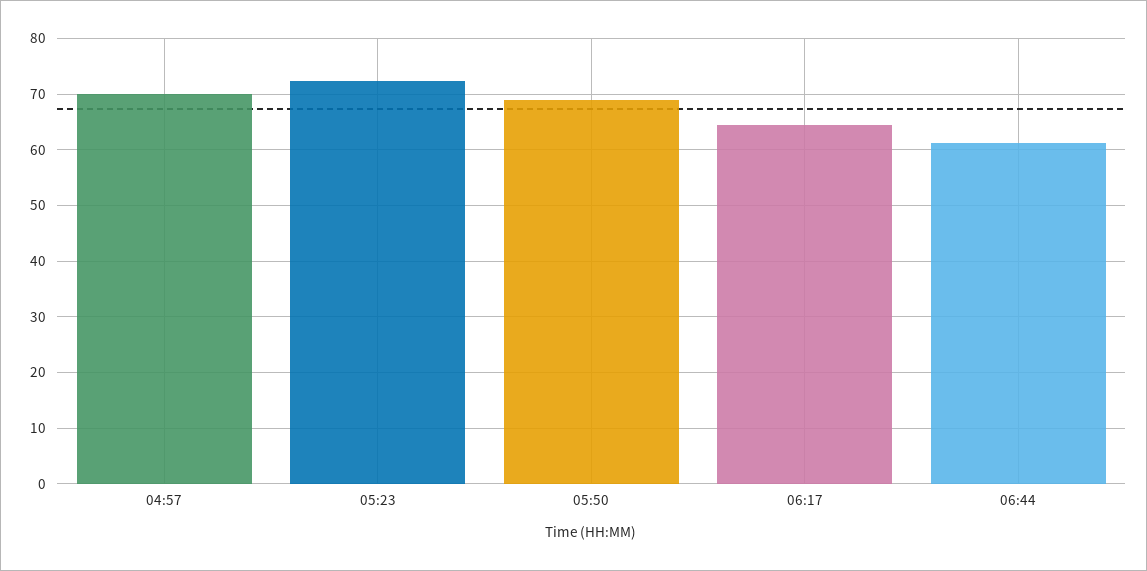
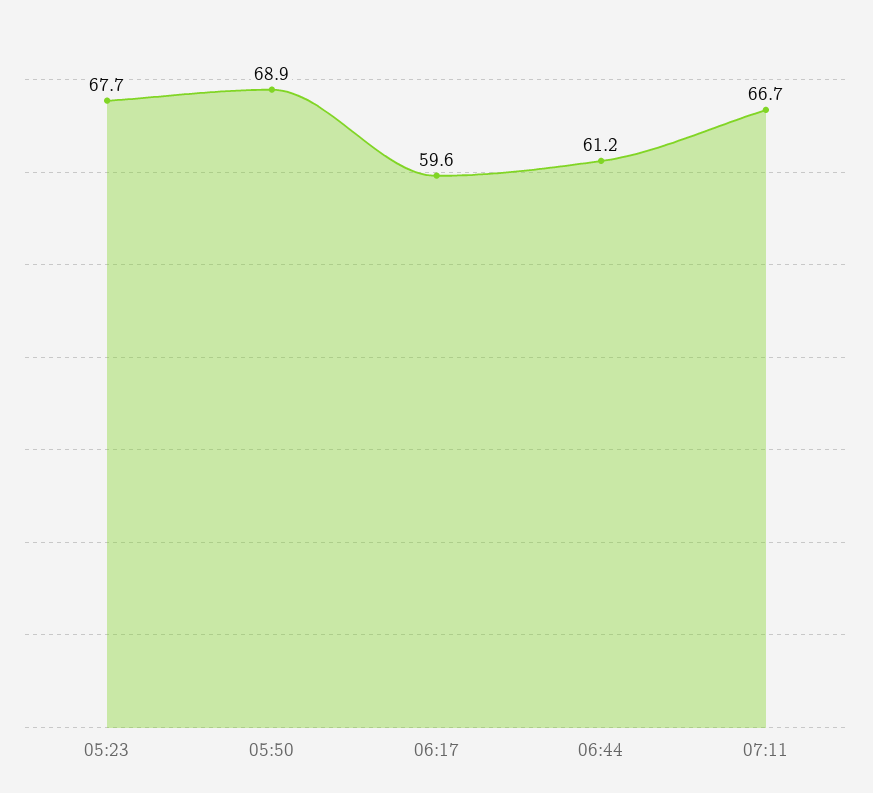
04:57: 70 -> none
05:23: 72 -> 67.7
06:17: 64 -> 59.6
07:11: none -> 66.7

